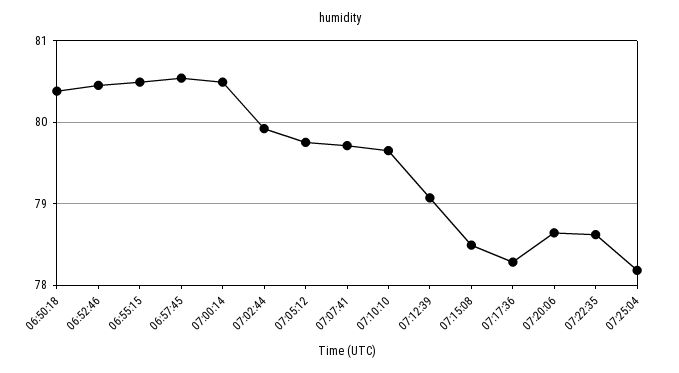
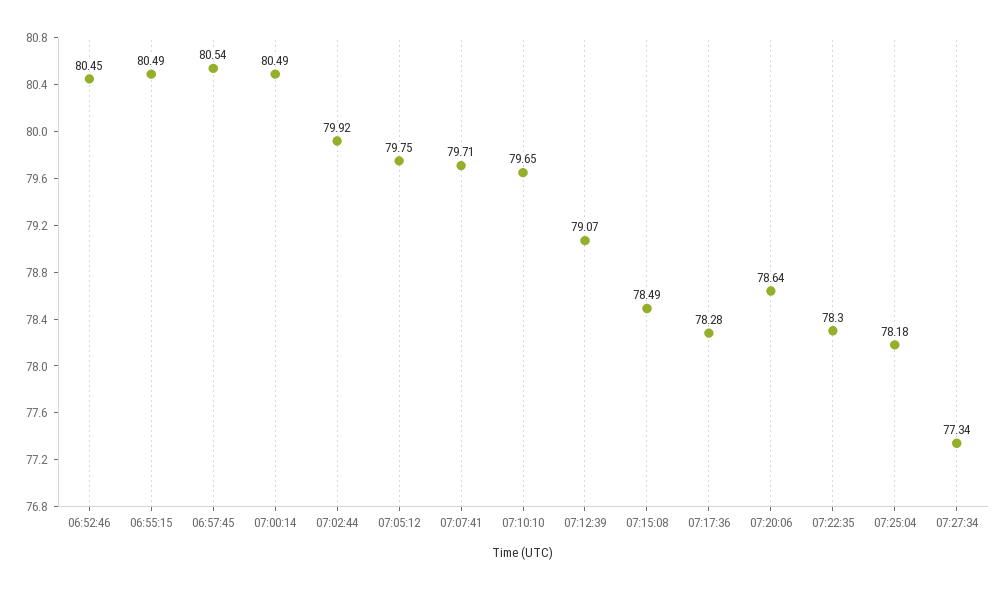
06:50:18: 80.4 -> none
07:22:35: 78.6 -> 78.3
07:27:34: none -> 77.34

